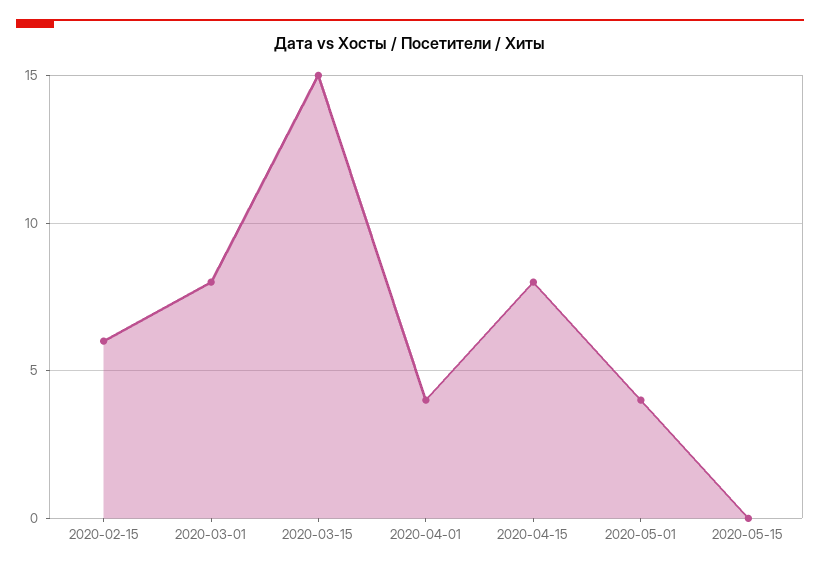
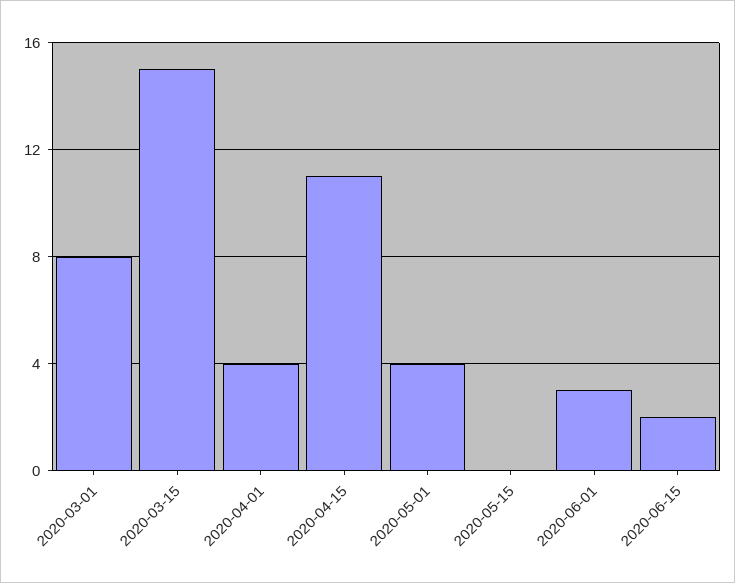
2020-02-15: 6 -> none
2020-04-15: 8 -> 11
2020-06-01: none -> 3
2020-06-15: none -> 2

